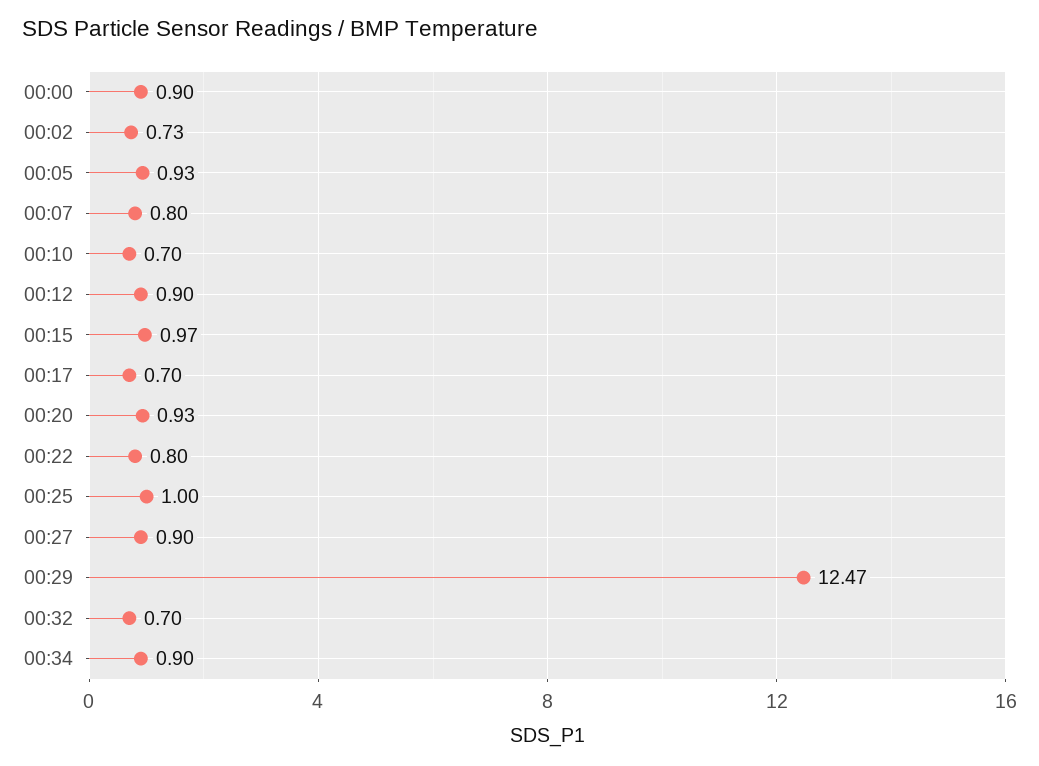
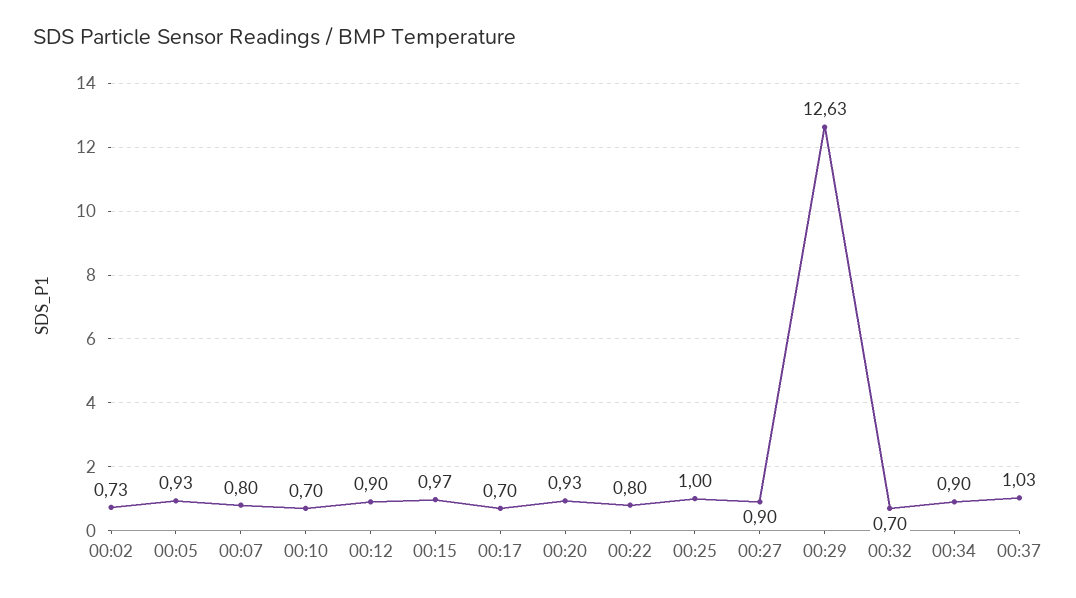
00:00: 0.9 -> none
00:29: 12.47 -> 12.63
00:37: none -> 1.03

